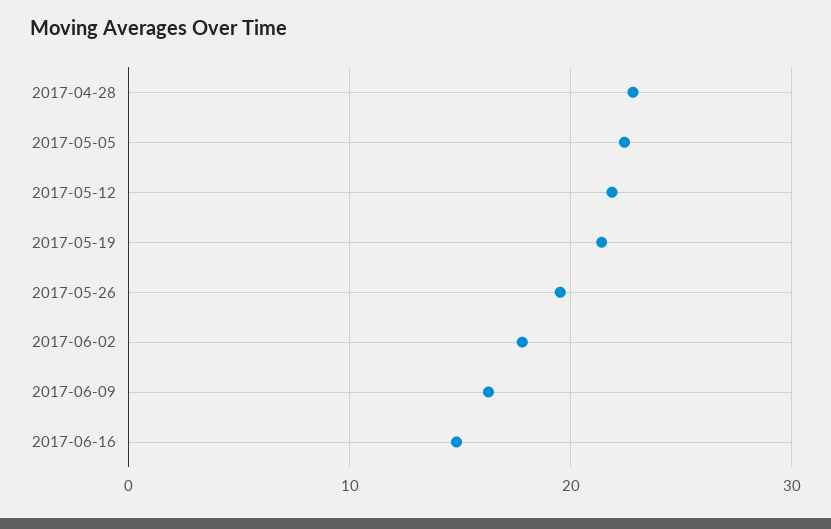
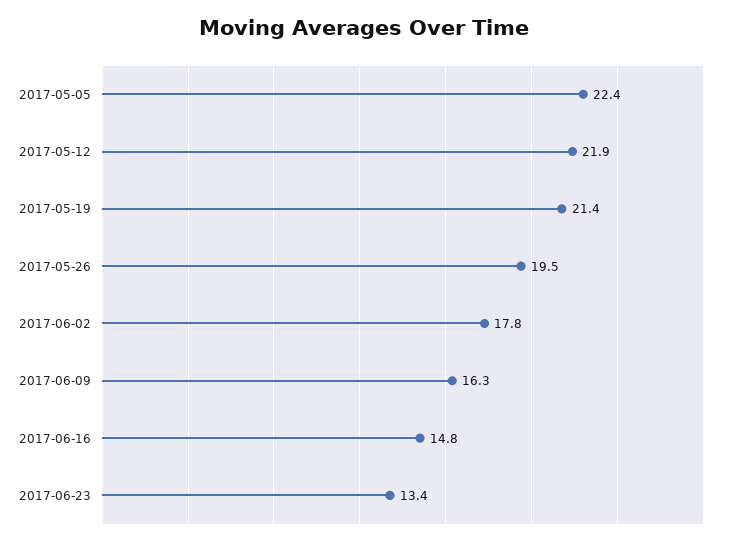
2017-04-28: 23 -> none
2017-06-23: none -> 13.4

